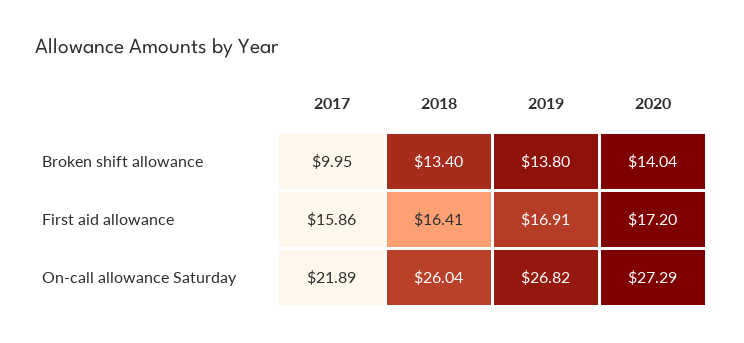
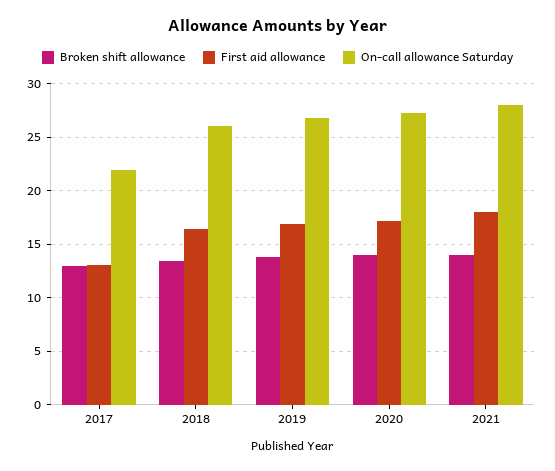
Broken shift allowance, 2017: 9.95 -> 13
First aid allowance, 2017: 15.86 -> 13
Broken shift allowance, 2021: none -> 14
First aid allowance, 2021: none -> 18
On-call allowance Saturday, 2021: none -> 28

